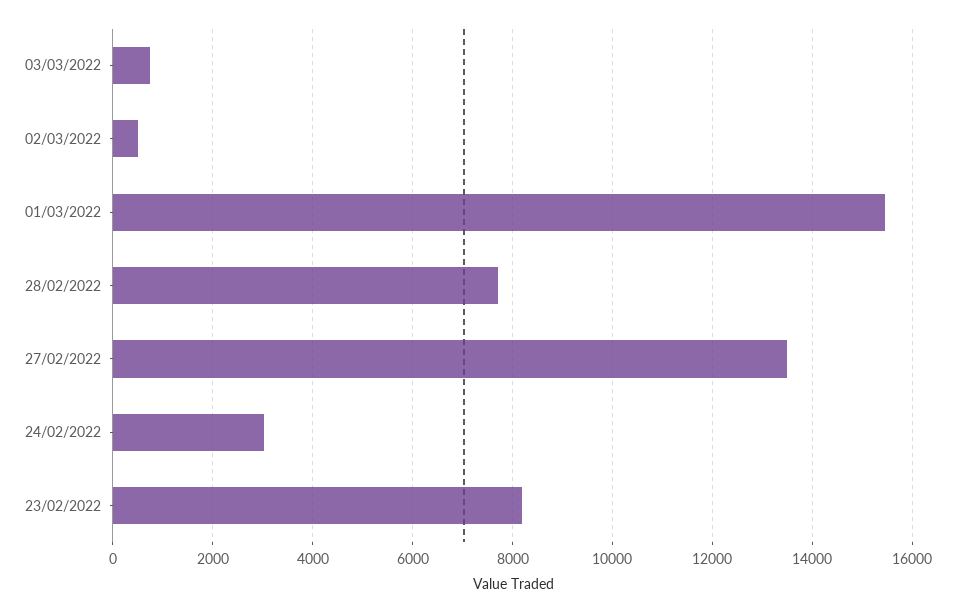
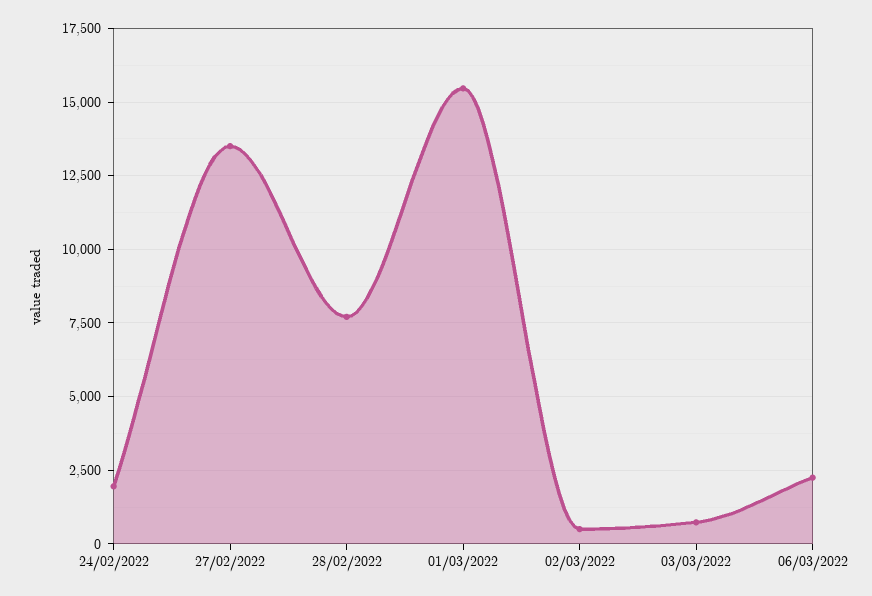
24/02/2022: 3000 -> 2000
23/02/2022: 8200 -> none
06/03/2022: none -> 2250

